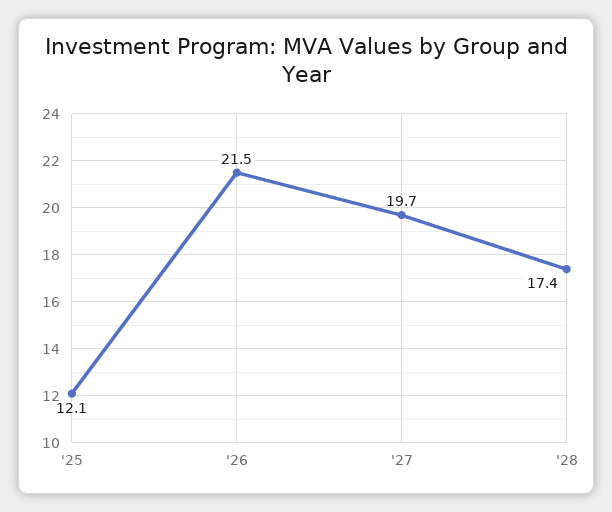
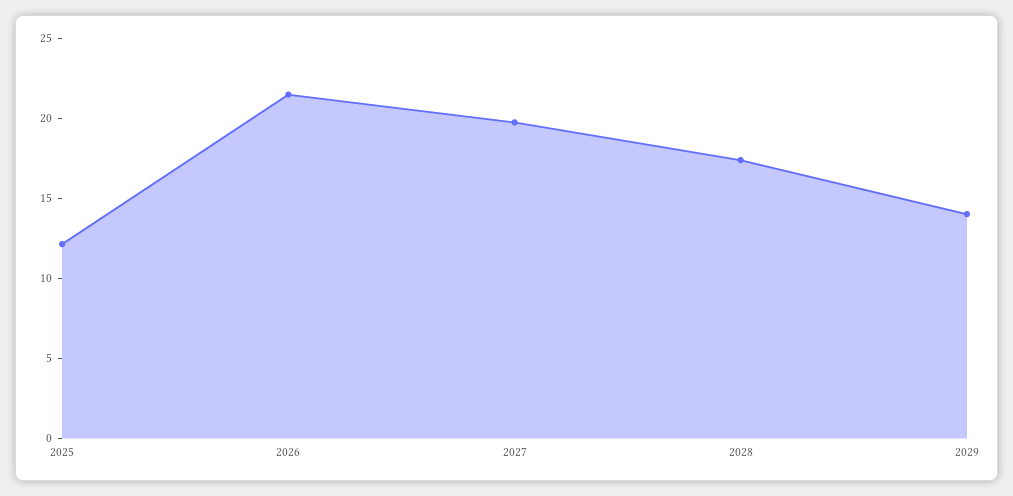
2029: none -> 14

